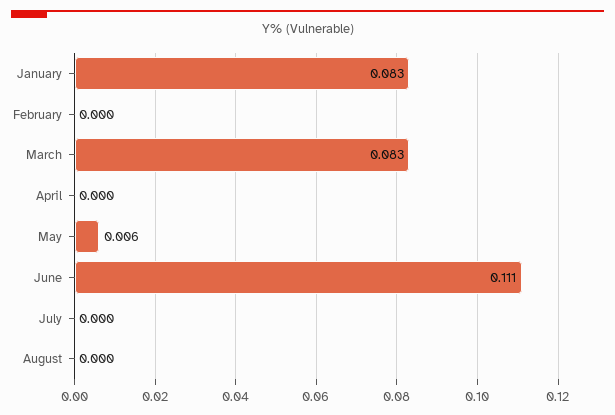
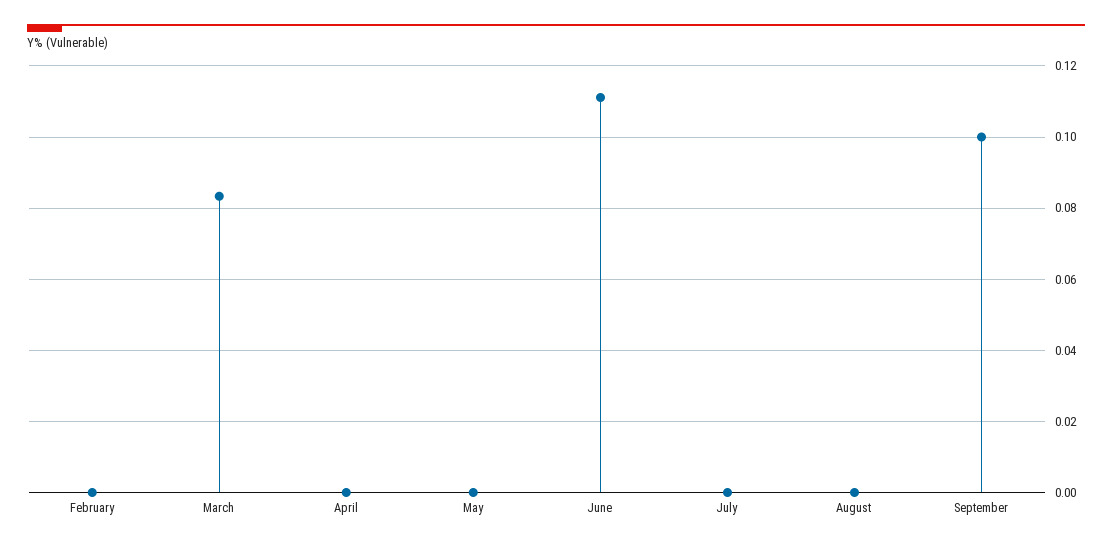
January: 0.083 -> none
May: 0.006 -> 0
September: none -> 0.1

